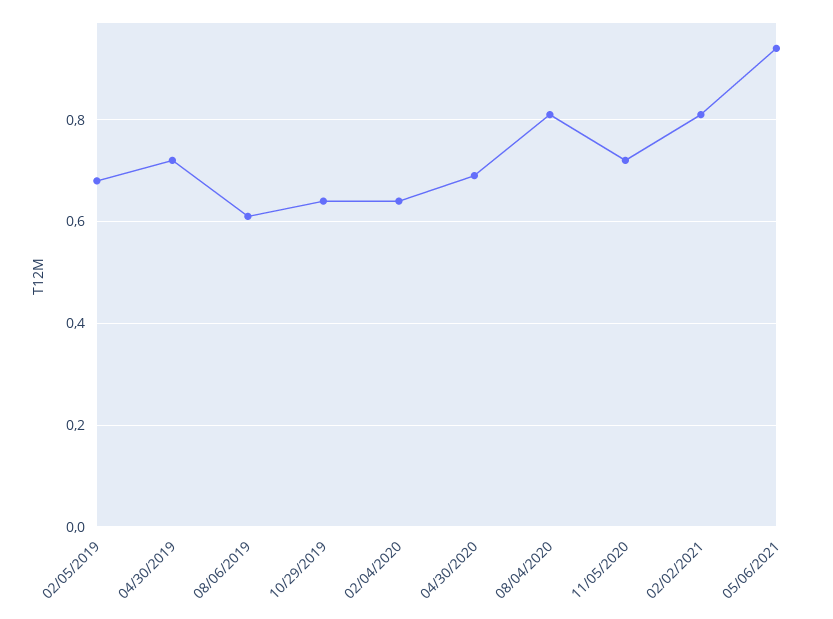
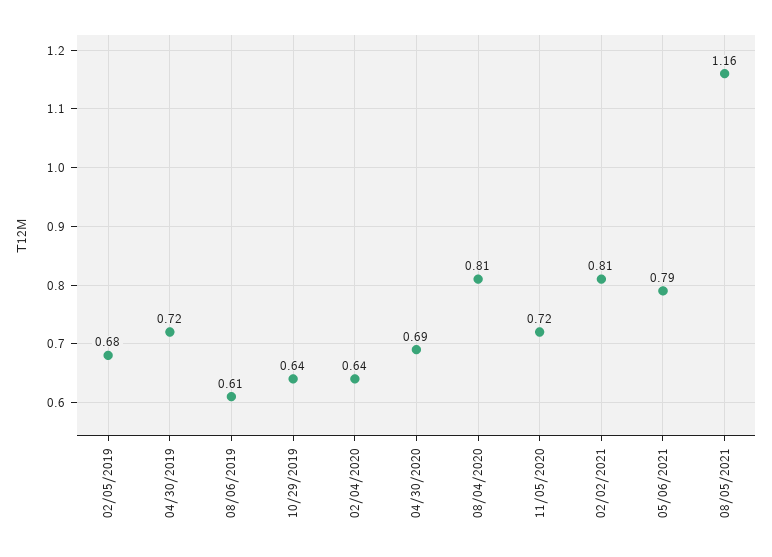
05/06/2021: 0.95 -> 0.79
08/05/2021: none -> 1.16

